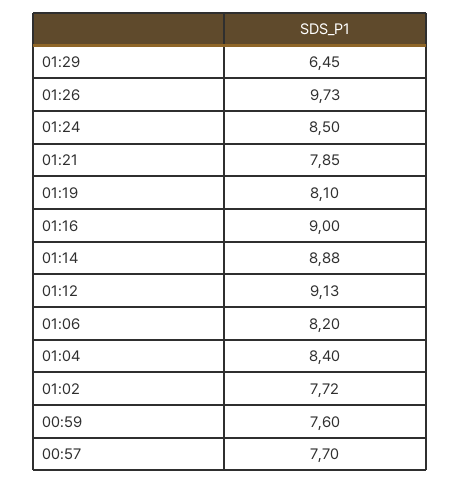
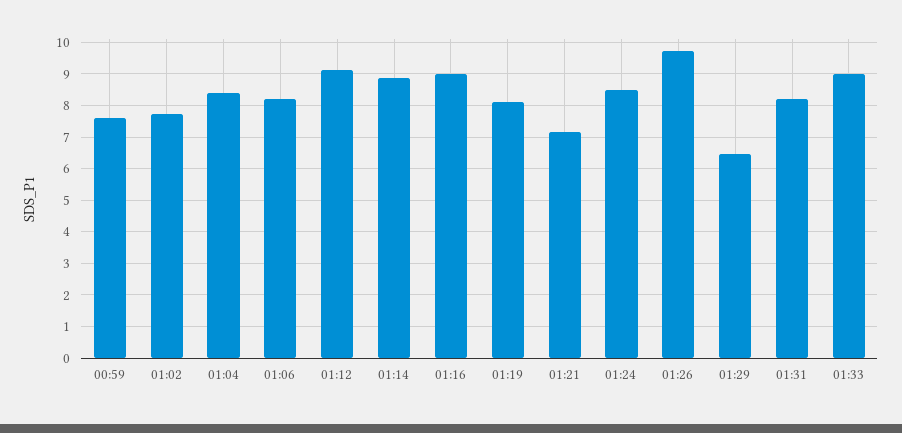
01:21: 7.85 -> 7.2
00:57: 7.7 -> none
01:31: none -> 8.2
01:33: none -> 9

